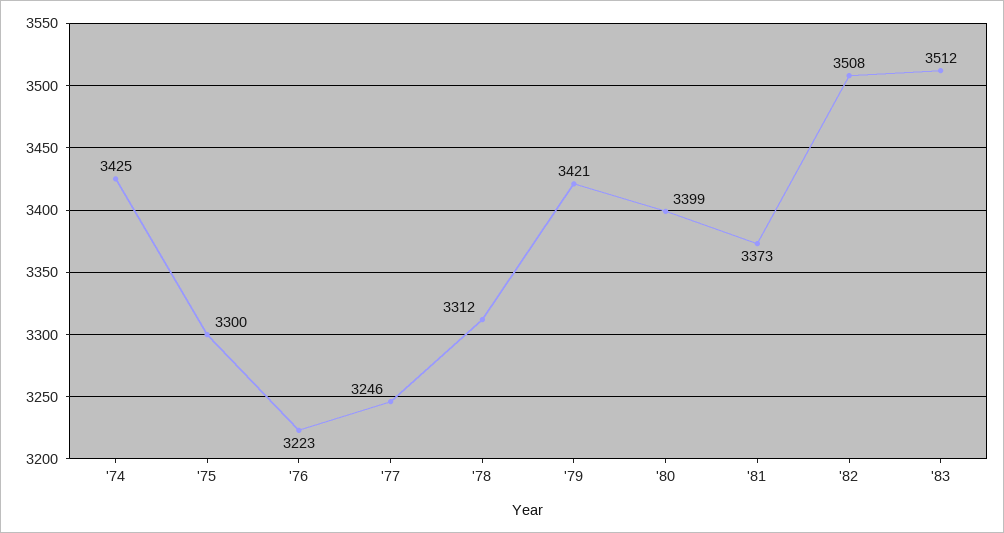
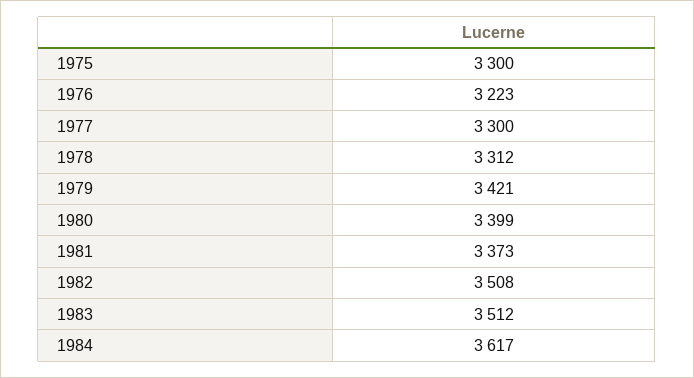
'74: 3425 -> none
'77: 3246 -> 3300
1984: none -> 3617

